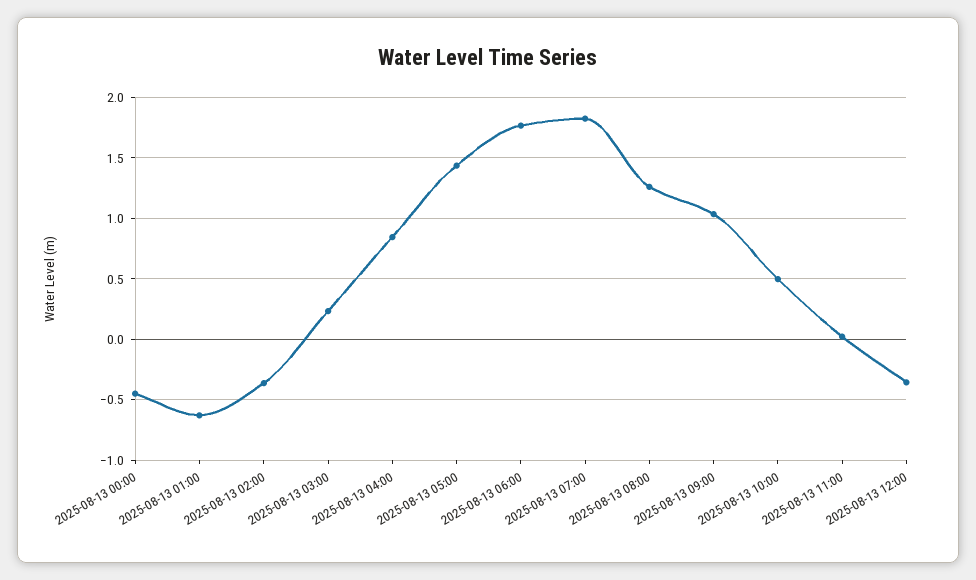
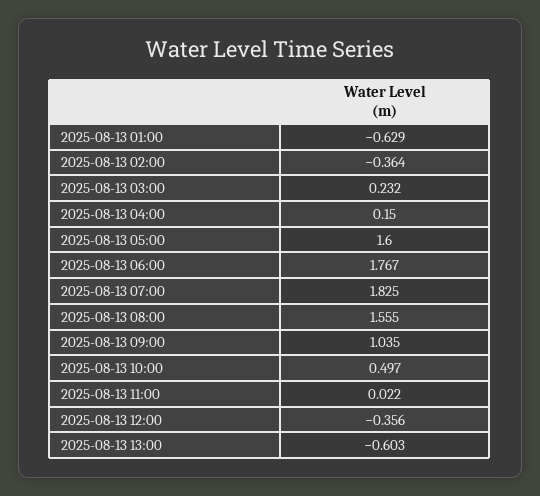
2025-08-13 00:00: -0.45 -> none
2025-08-13 04:00: 0.85 -> 0.15
2025-08-13 05:00: 1.45 -> 1.6
2025-08-13 08:00: 1.25 -> 1.555
2025-08-13 13:00: none -> -0.603

